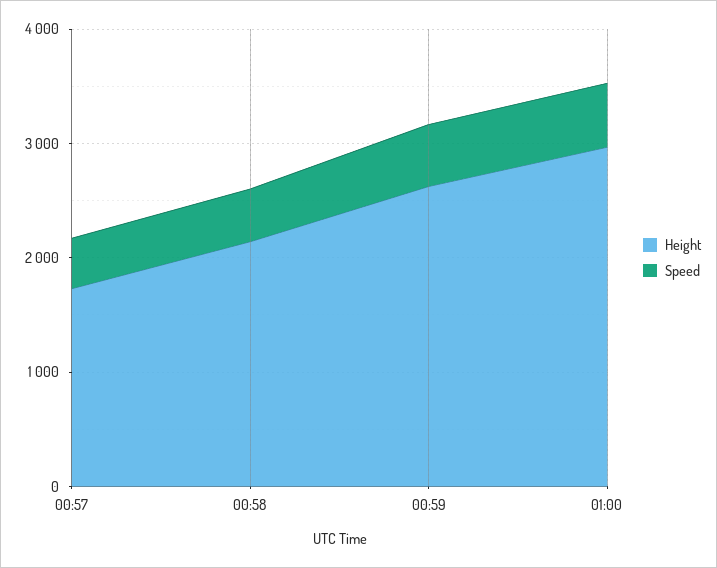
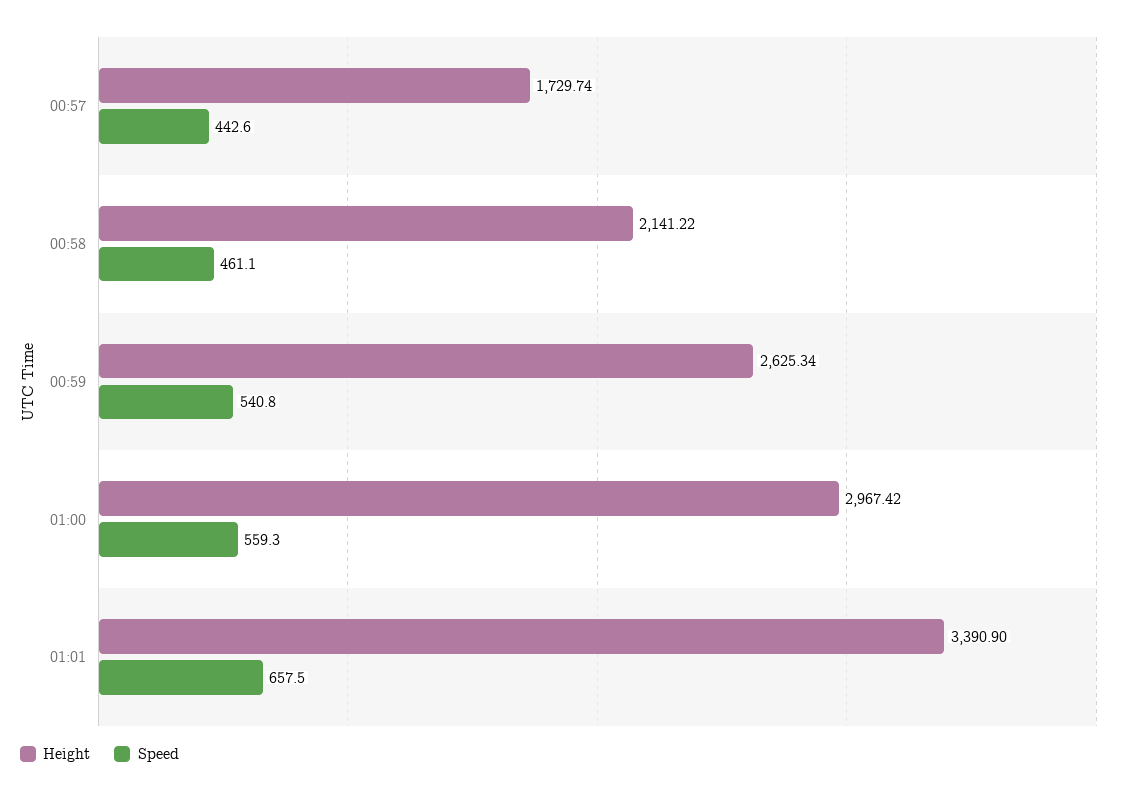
Height, 01:01: none -> 3390.9
Speed, 01:01: none -> 657.5

